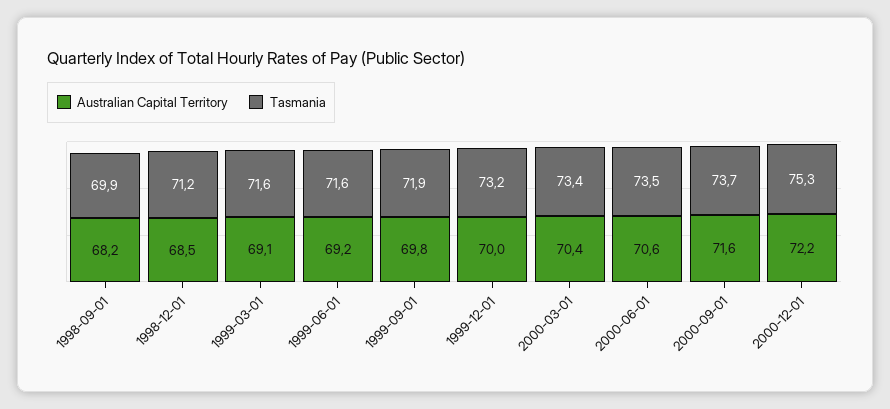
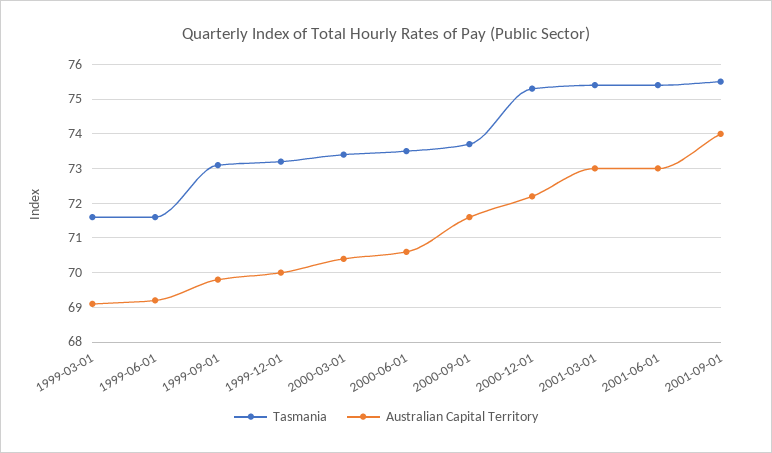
Australian Capital Territory, 1998-09-01: 68.2 -> none
Tasmania, 1998-09-01: 69.9 -> none
Australian Capital Territory, 1998-12-01: 68.5 -> none
Tasmania, 1998-12-01: 71.2 -> none
Tasmania, 1999-09-01: 71.9 -> 73
Tasmania, 2001-03-01: none -> 75.5
Australian Capital Territory, 2001-03-01: none -> 73
Tasmania, 2001-06-01: none -> 75.5
Australian Capital Territory, 2001-06-01: none -> 73
Tasmania, 2001-09-01: none -> 75.5
Australian Capital Territory, 2001-09-01: none -> 74

